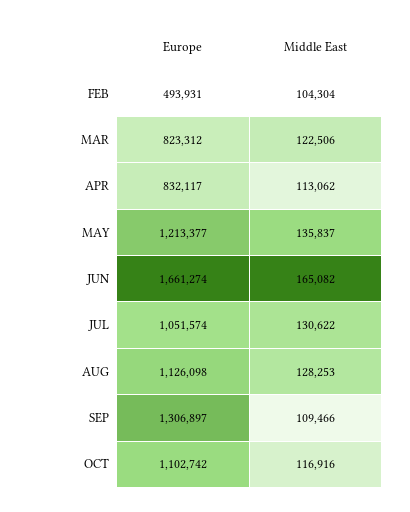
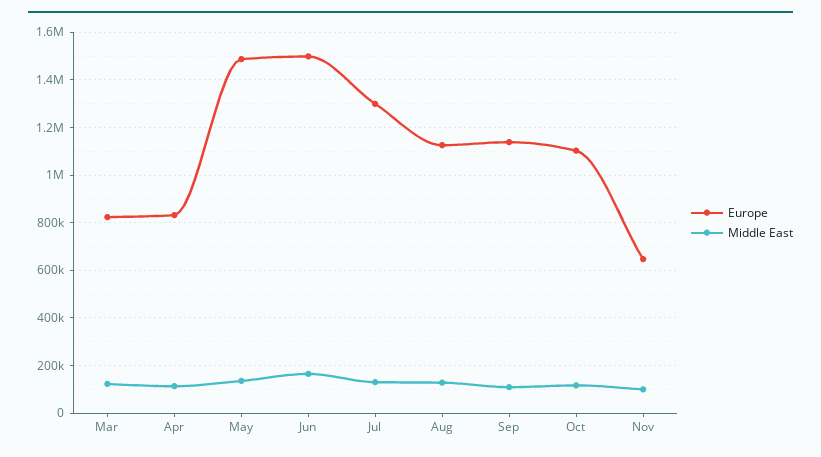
Europe, FEB: 493931 -> none
Middle East, FEB: 104304 -> none
Europe, MAY: 1213377 -> 1500000
Europe, JUN: 1661274 -> 1500000
Europe, JUL: 1051574 -> 1300000
Europe, SEP: 1306897 -> 1150000
Europe, Nov: none -> 650000
Middle East, Nov: none -> 100000

